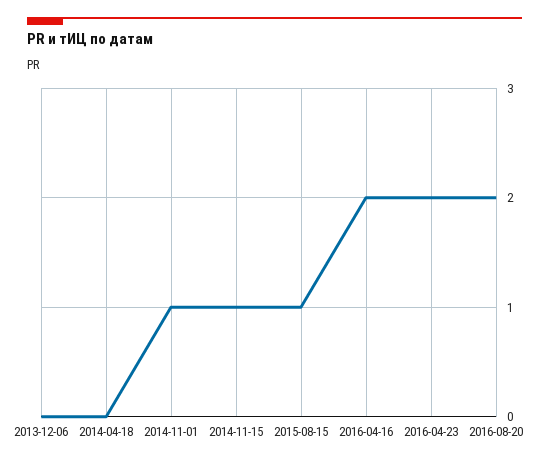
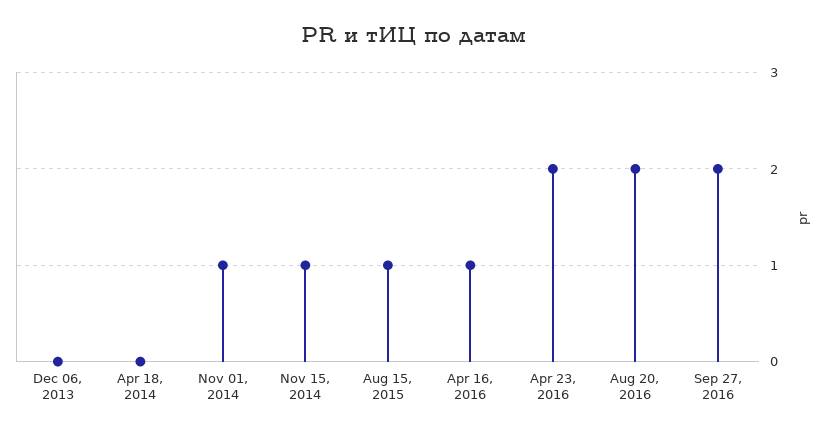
2016-04-16: 2 -> 1
Sep 27, 2016: none -> 2

